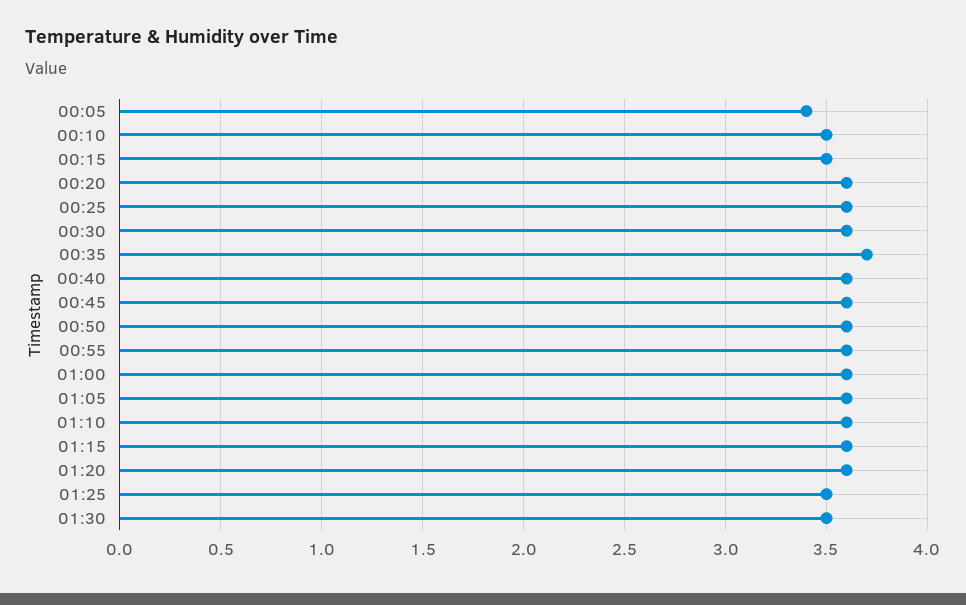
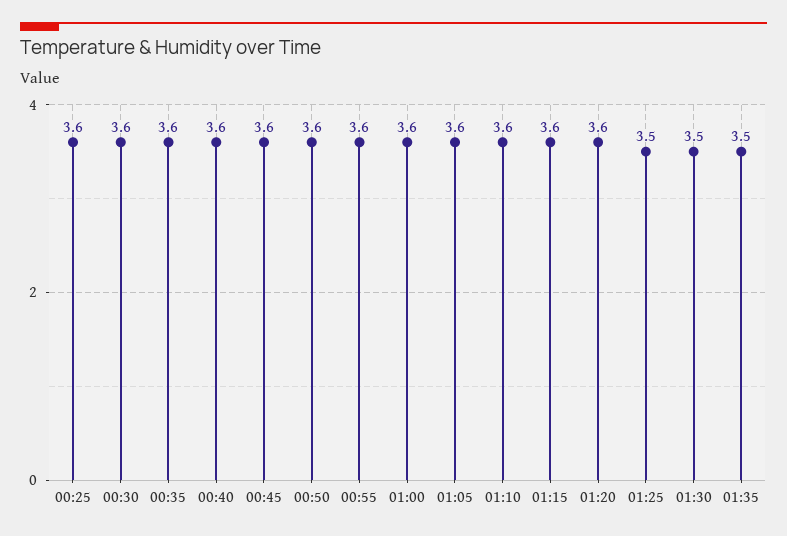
00:05: 3.4 -> none
00:10: 3.5 -> none
00:15: 3.5 -> none
00:20: 3.6 -> none
00:35: 3.7 -> 3.6
01:35: none -> 3.5

